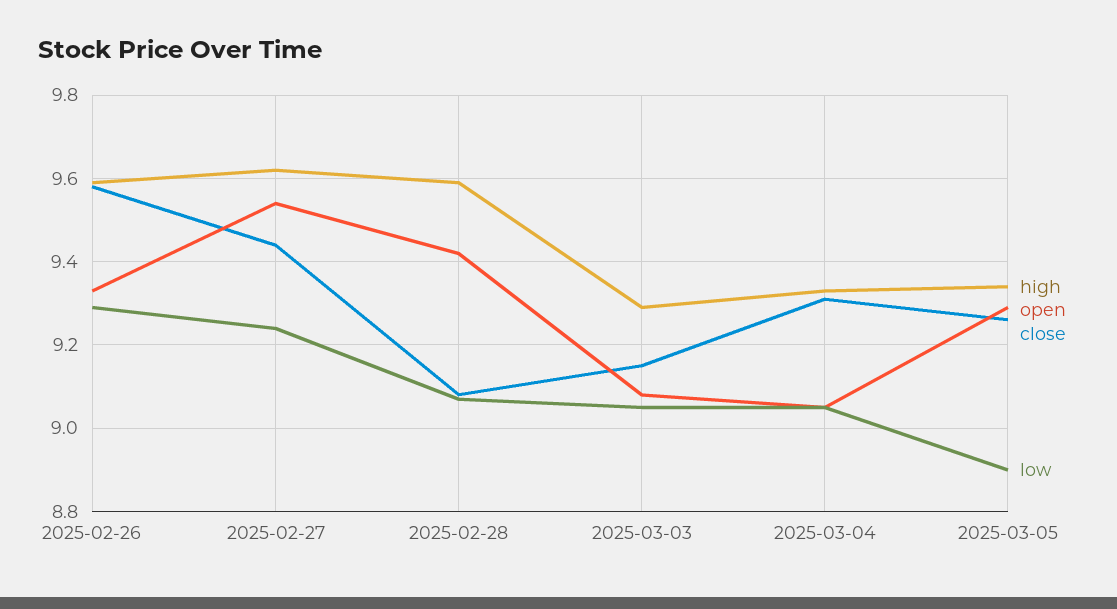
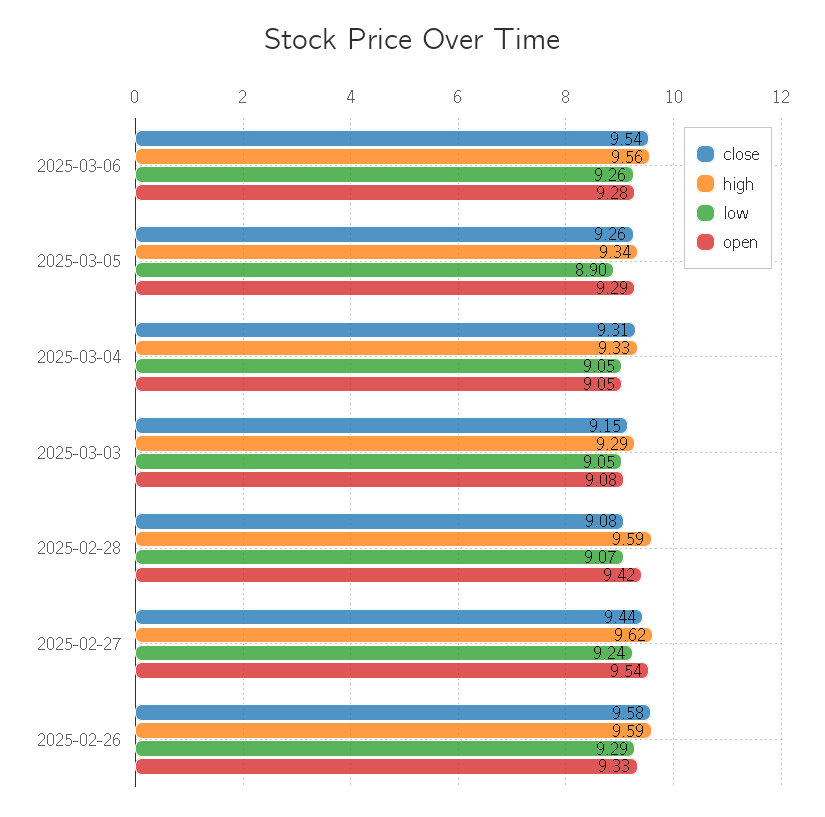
close, 2025-03-06: none -> 9.54
high, 2025-03-06: none -> 9.56
low, 2025-03-06: none -> 9.26
open, 2025-03-06: none -> 9.28

